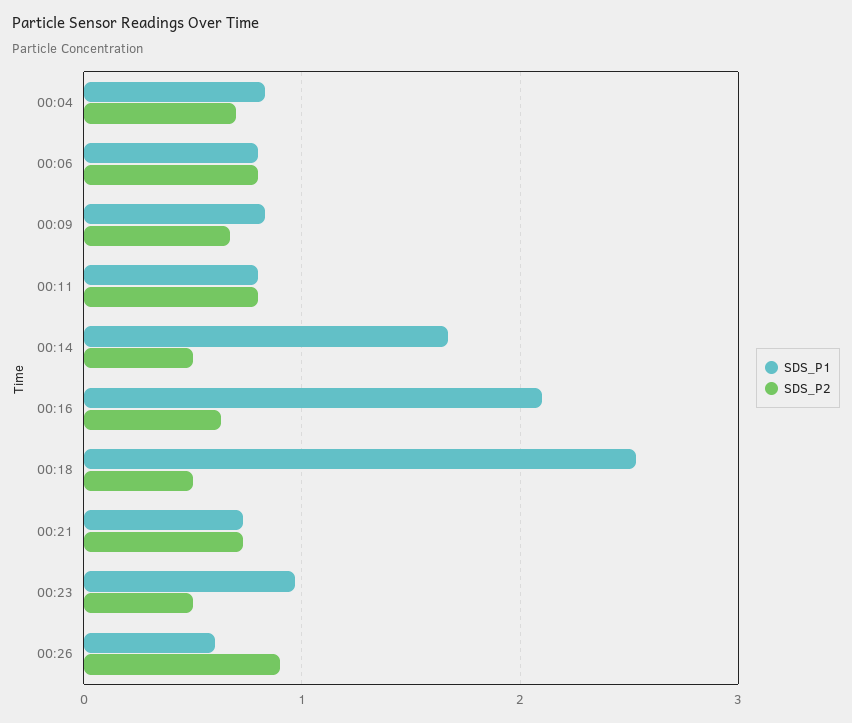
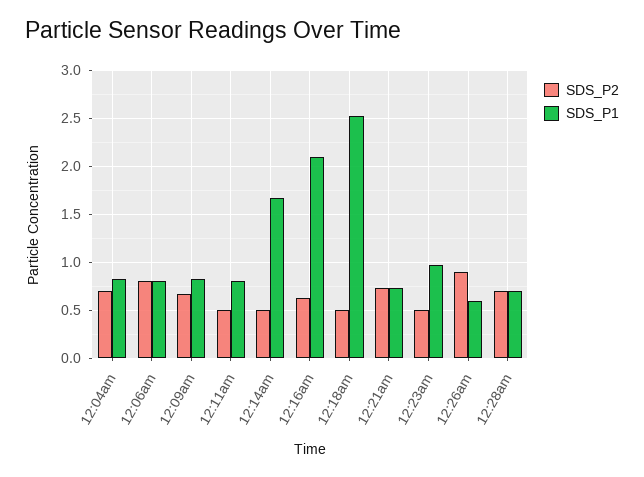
SDS_P2, 00:11: 0.8 -> 0.5
SDS_P2, 12:28am: none -> 0.7
SDS_P1, 12:28am: none -> 0.7

